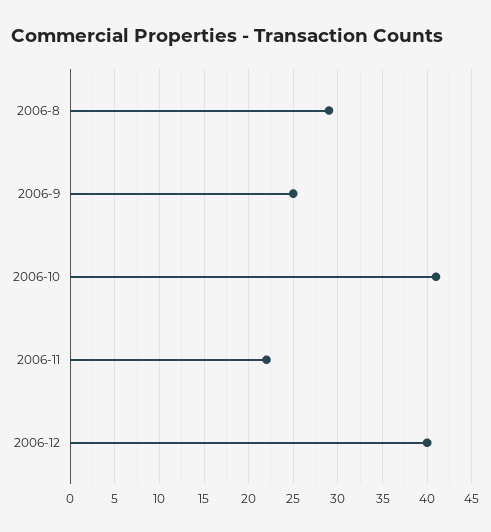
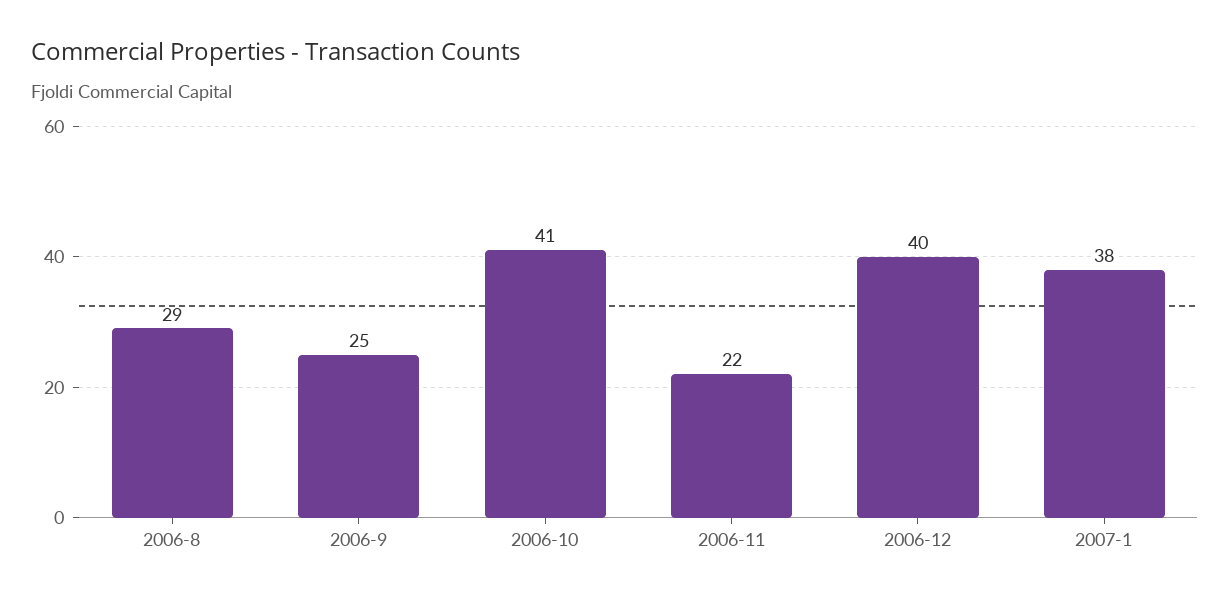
2007-1: none -> 38

